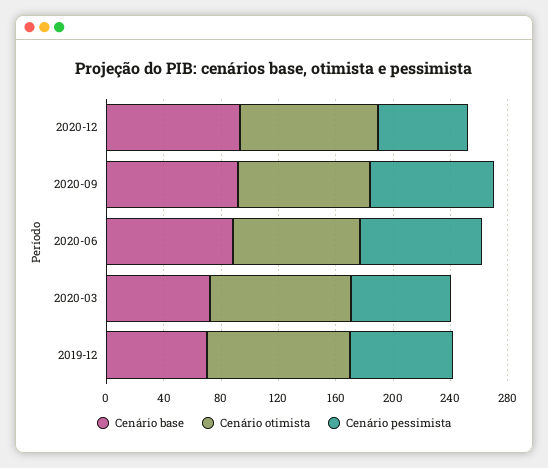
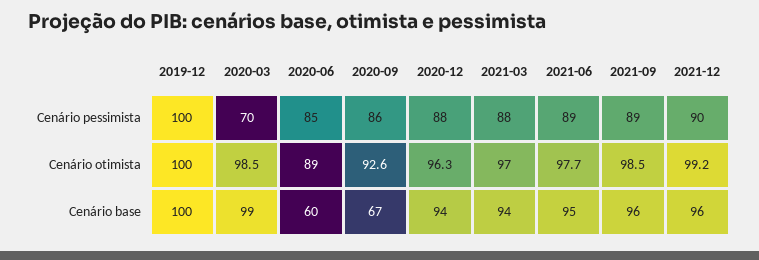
Cenário pessimista, 2020-12: 60 -> 88
Cenário base, 2020-09: 90 -> 67
Cenário base, 2020-06: 90 -> 60
Cenário base, 2020-03: 70 -> 99
Cenário base, 2019-12: 70 -> 100
Cenário pessimista, 2019-12: 70 -> 100
Cenário pessimista, 2021-03: none -> 88
Cenário pessimista, 2021-06: none -> 89
Cenário pessimista, 2021-09: none -> 89
Cenário pessimista, 2021-12: none -> 90
Cenário otimista, 2021-03: none -> 97
Cenário otimista, 2021-06: none -> 97.7
Cenário otimista, 2021-09: none -> 98.5
Cenário otimista, 2021-12: none -> 99.2
Cenário base, 2021-03: none -> 94
Cenário base, 2021-06: none -> 95
Cenário base, 2021-09: none -> 96
Cenário base, 2021-12: none -> 96

